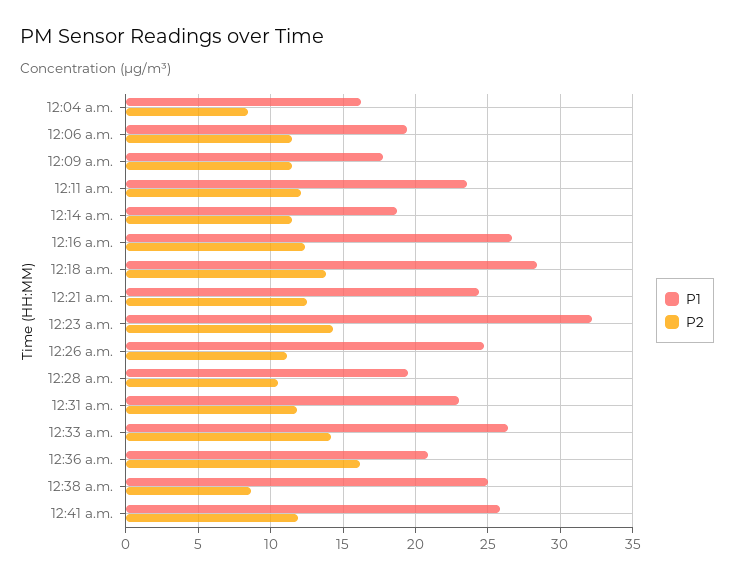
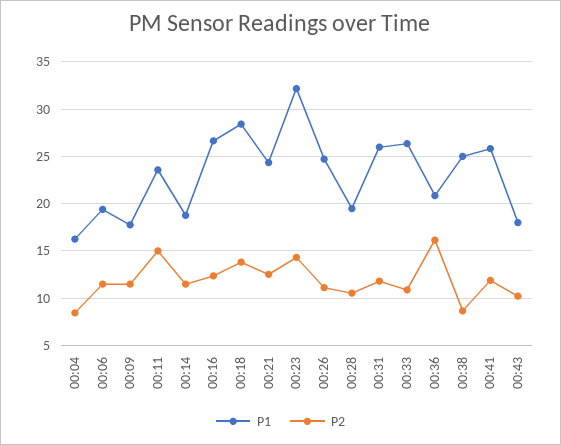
P2, 12:11 a.m.: 12 -> 15
P1, 12:31 a.m.: 23 -> 26
P2, 12:33 a.m.: 14 -> 11
P1, 00:43: none -> 18
P2, 00:43: none -> 10

